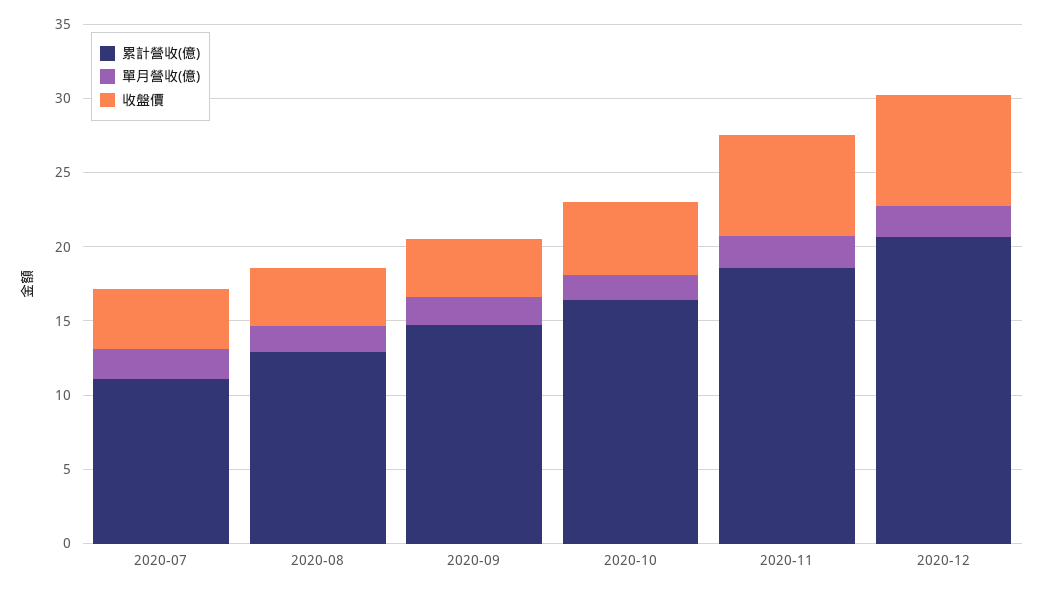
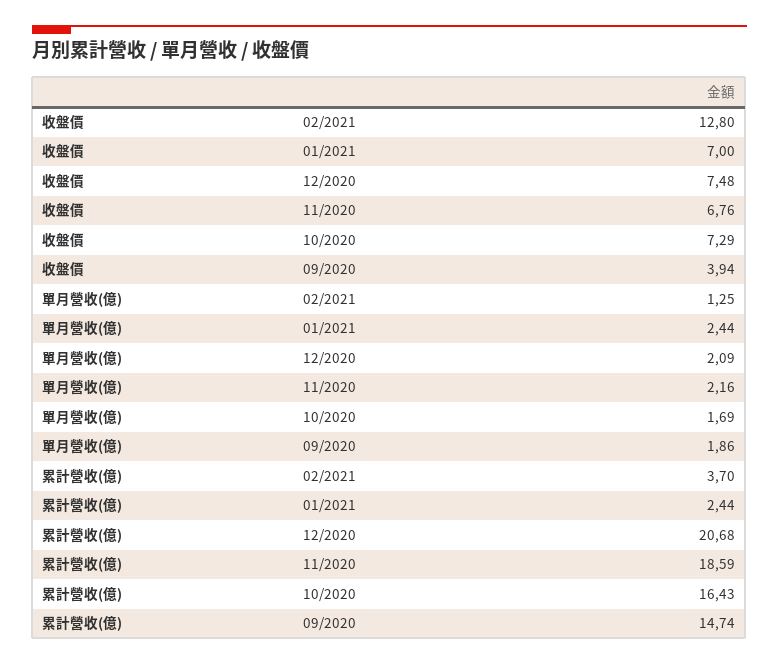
累計營收(億), 2020-07: 11 -> none
單月營收(億), 2020-07: 2 -> none
收盤價, 2020-07: 4 -> none
累計營收(億), 2020-08: 13 -> none
單月營收(億), 2020-08: 2 -> none
收盤價, 2020-08: 4 -> none
收盤價, 2020-10: 5 -> 7.29
收盤價, 02/2021: none -> 12.8
收盤價, 01/2021: none -> 7
單月營收(億), 02/2021: none -> 1.25
單月營收(億), 01/2021: none -> 2.44
累計營收(億), 02/2021: none -> 3.7
累計營收(億), 01/2021: none -> 2.44

